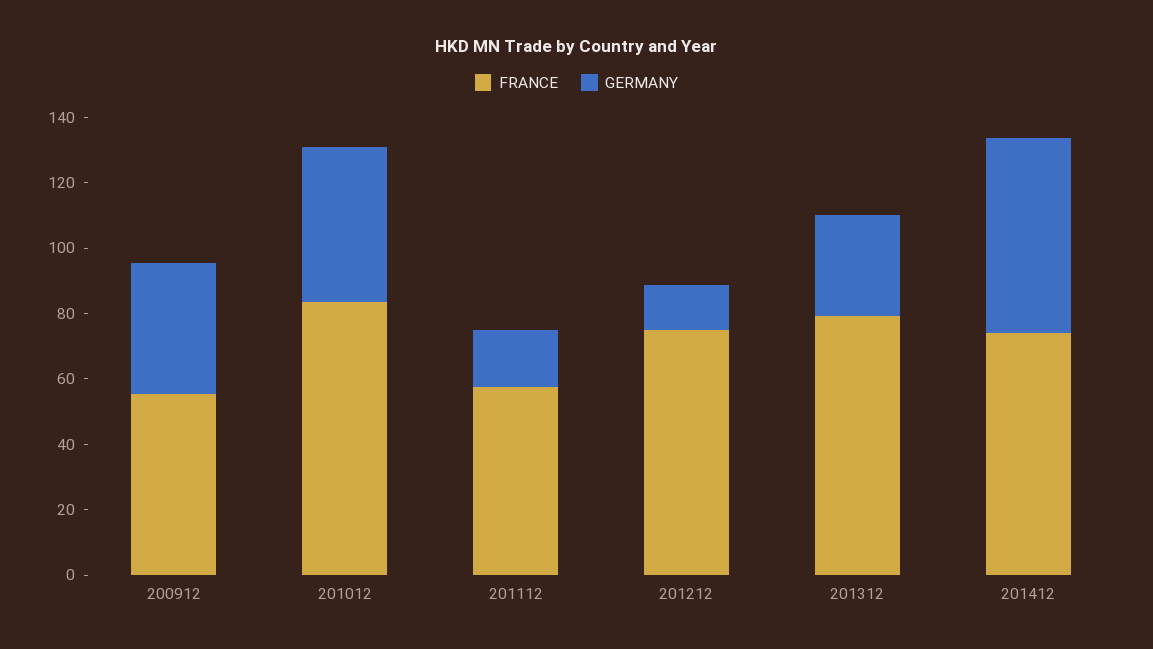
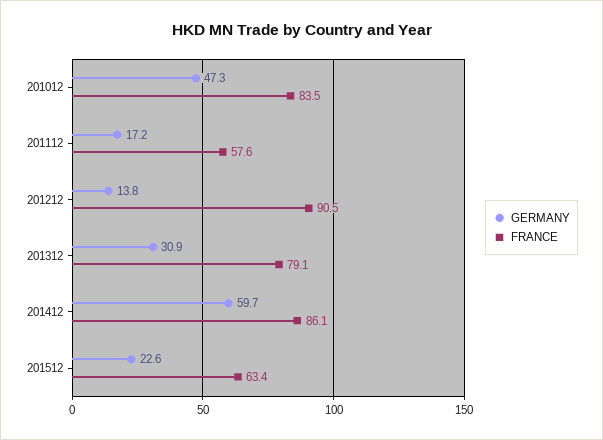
FRANCE, 200912: 55 -> none
GERMANY, 200912: 40 -> none
FRANCE, 201212: 75 -> 90.5
FRANCE, 201412: 75 -> 86.1
GERMANY, 201512: none -> 22.6
FRANCE, 201512: none -> 63.4

